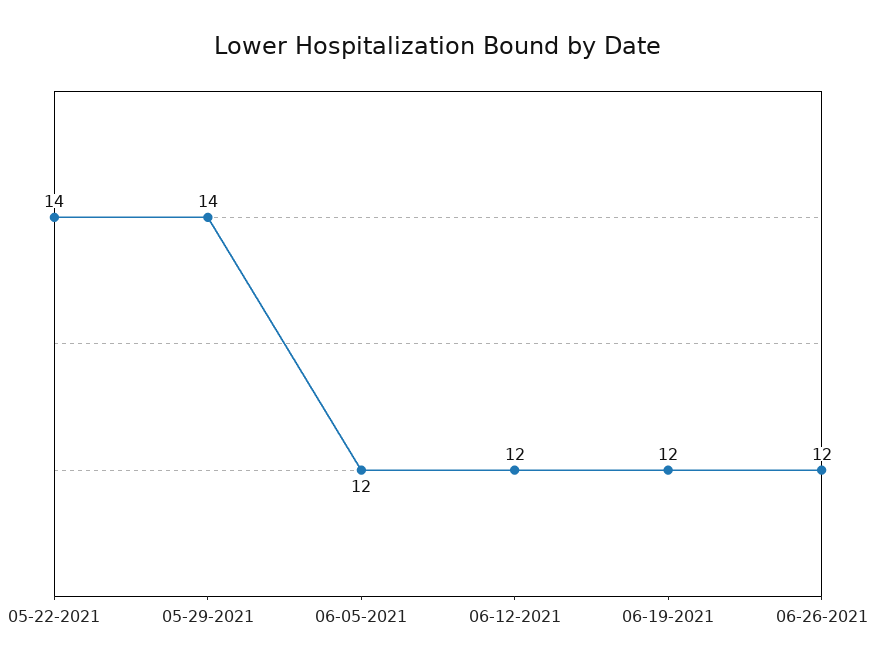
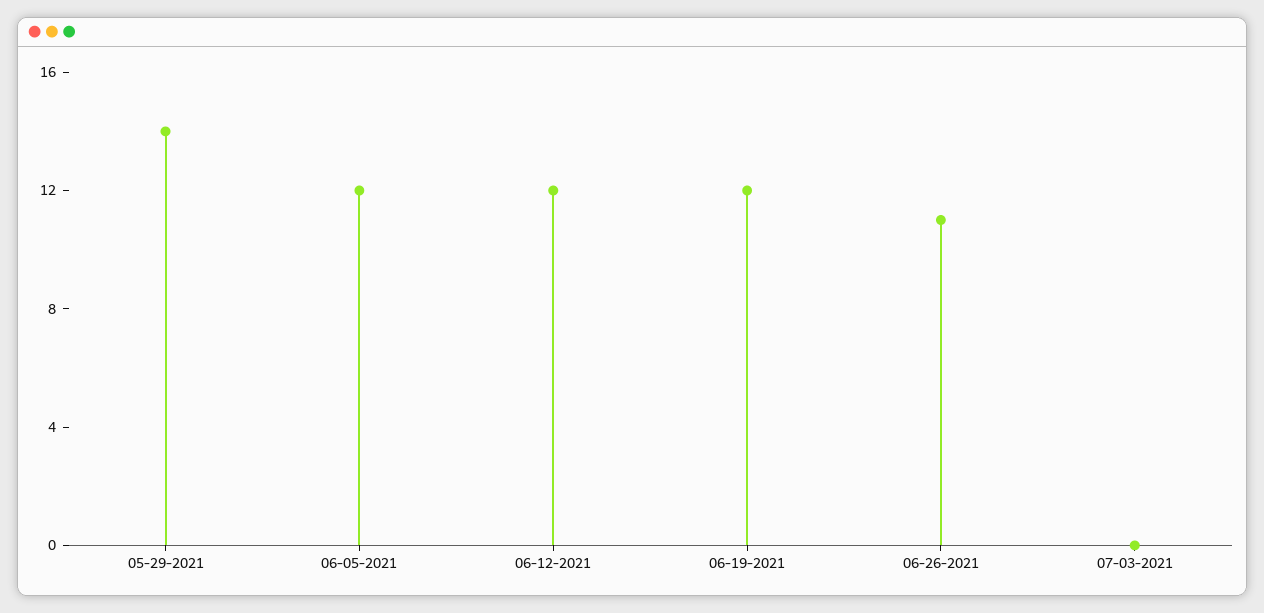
05-22-2021: 14 -> none
06-26-2021: 12 -> 11
07-03-2021: none -> 0

